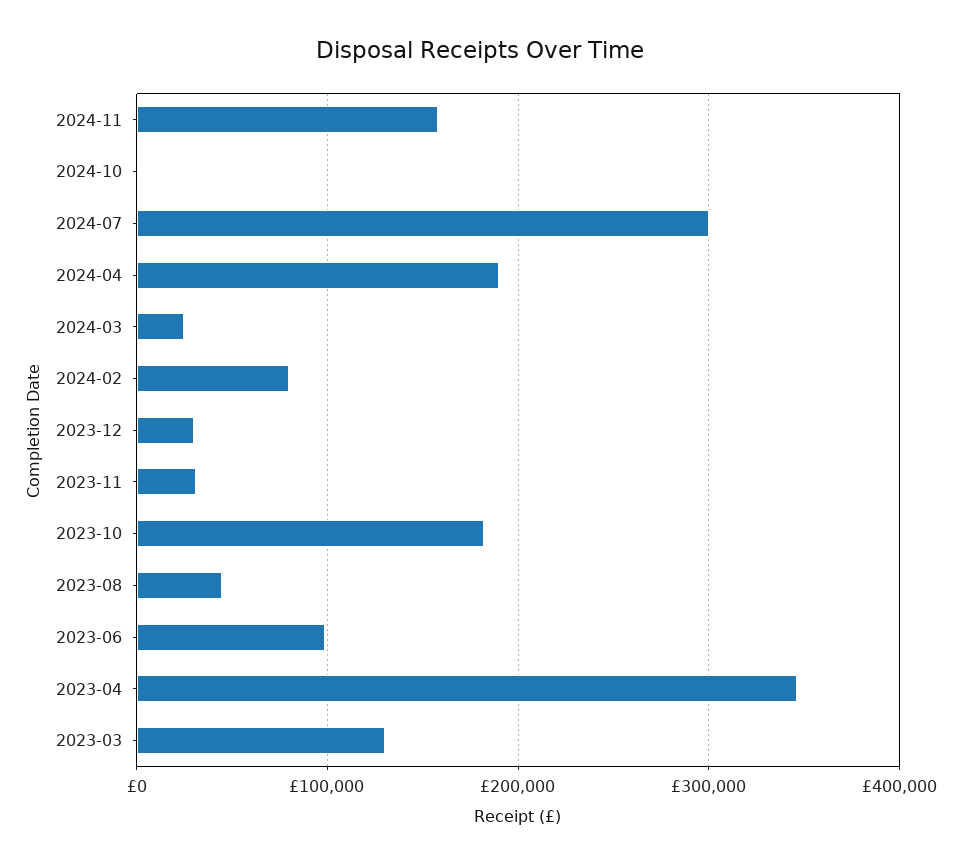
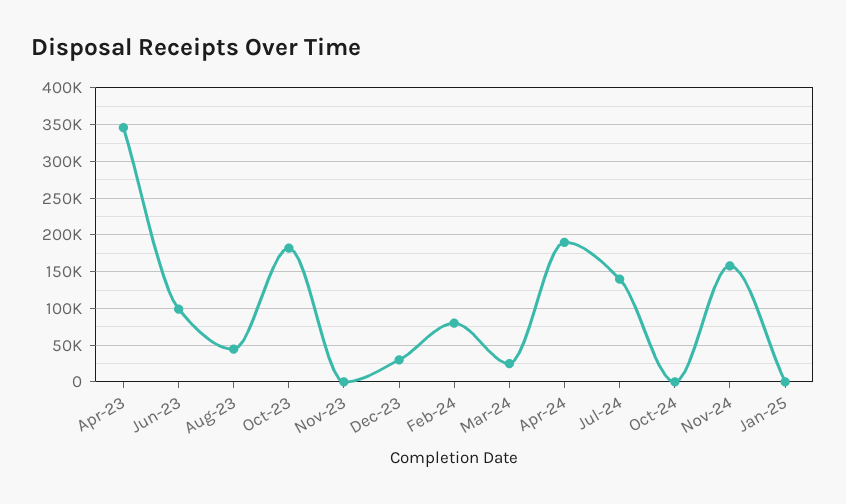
2024-07: 300000 -> 140000
2023-11: 30000 -> 0
2023-03: 130000 -> none
Jan-25: none -> 0

